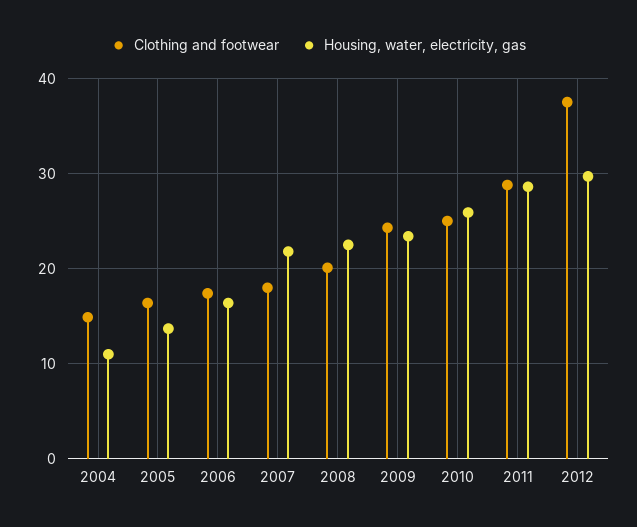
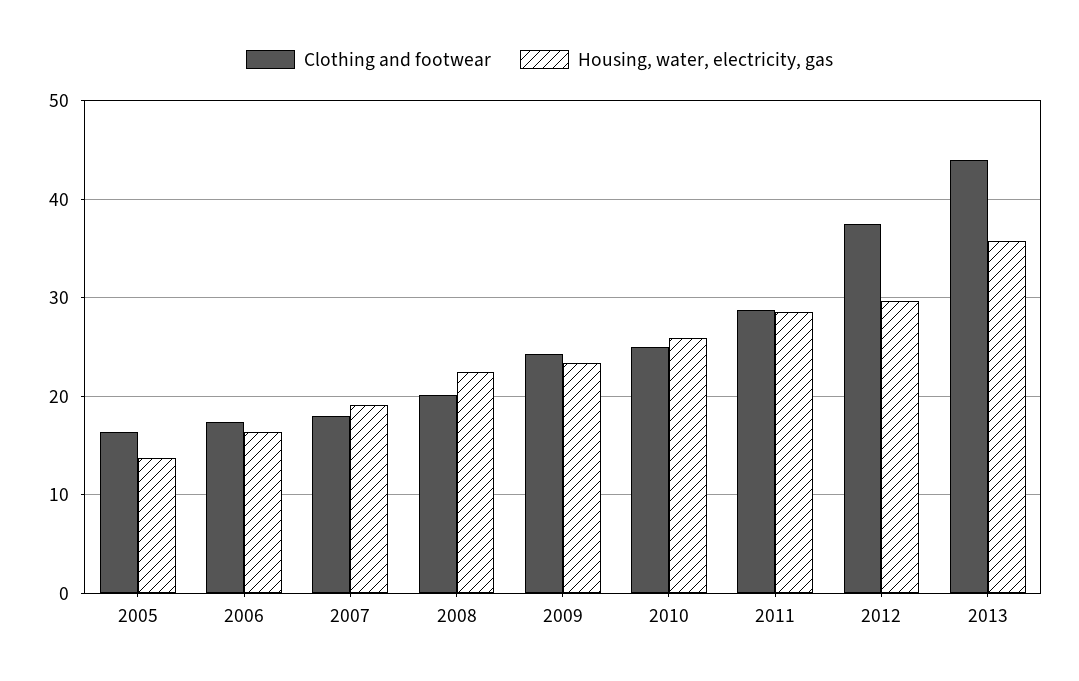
Clothing and footwear, 2004: 15 -> none
Housing, water, electricity, gas, 2004: 11 -> none
Housing, water, electricity, gas, 2007: 22 -> 19
Clothing and footwear, 2013: none -> 44
Housing, water, electricity, gas, 2013: none -> 36

